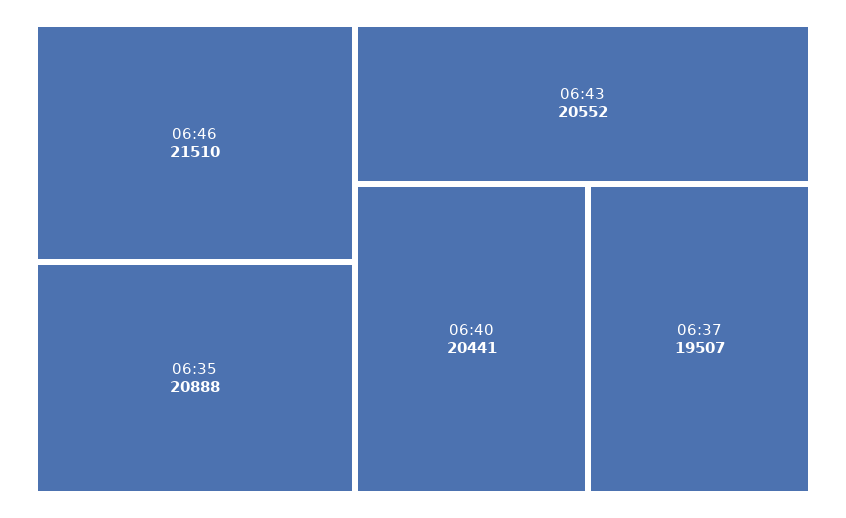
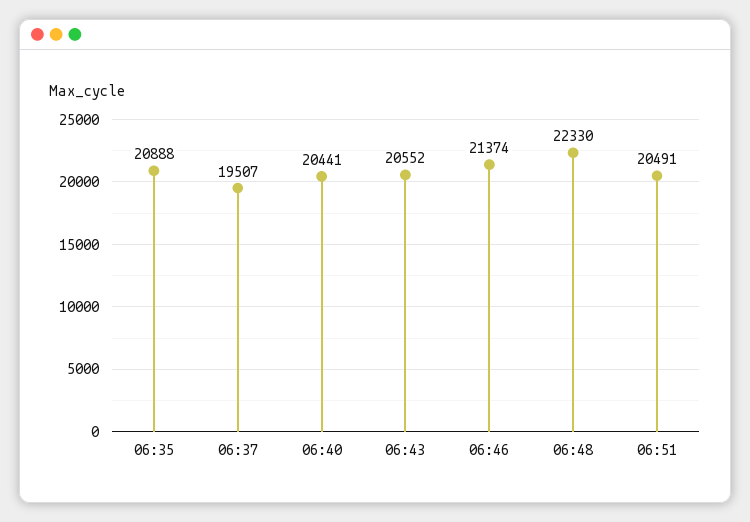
06:46: 21510 -> 21374
06:48: none -> 22330
06:51: none -> 20491

